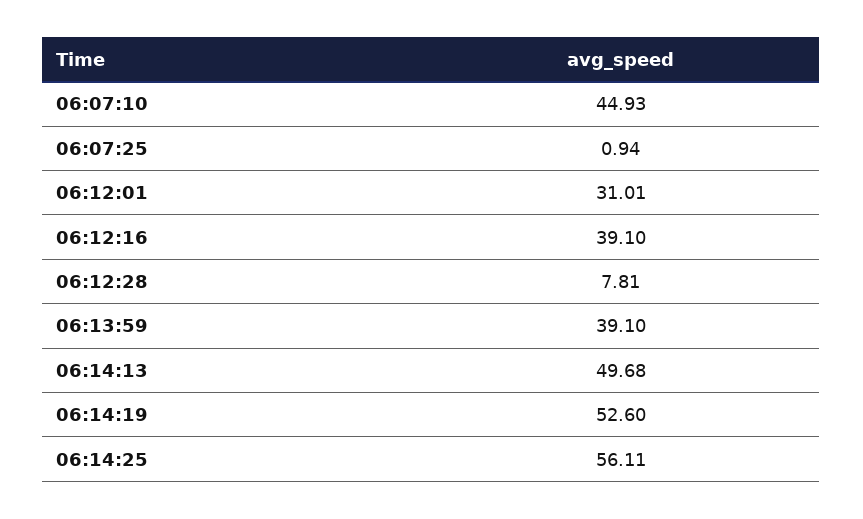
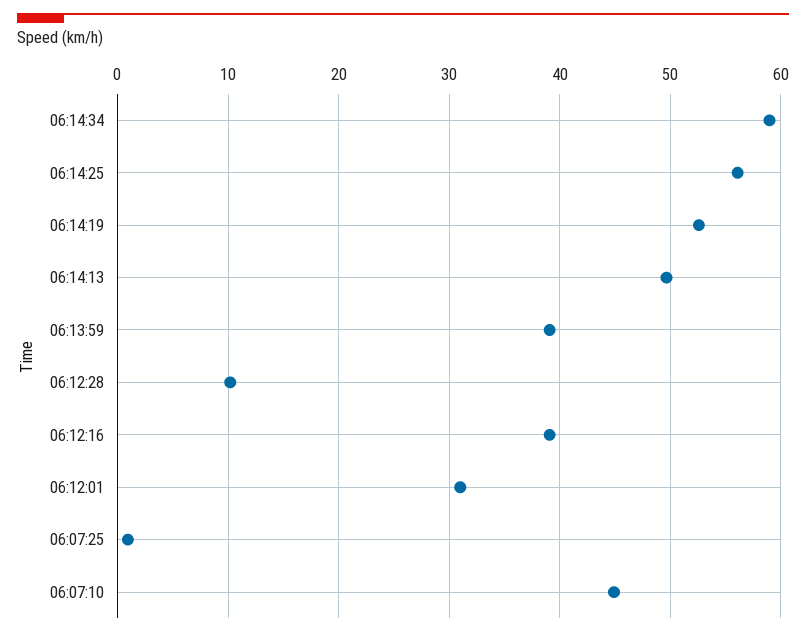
06:12:28: 7.81 -> 10
06:14:34: none -> 59

